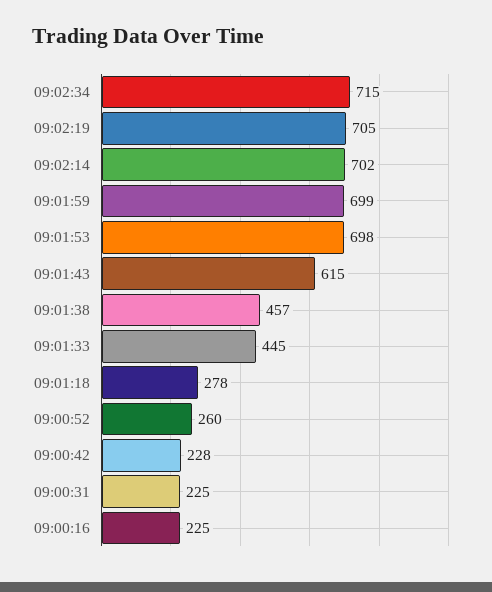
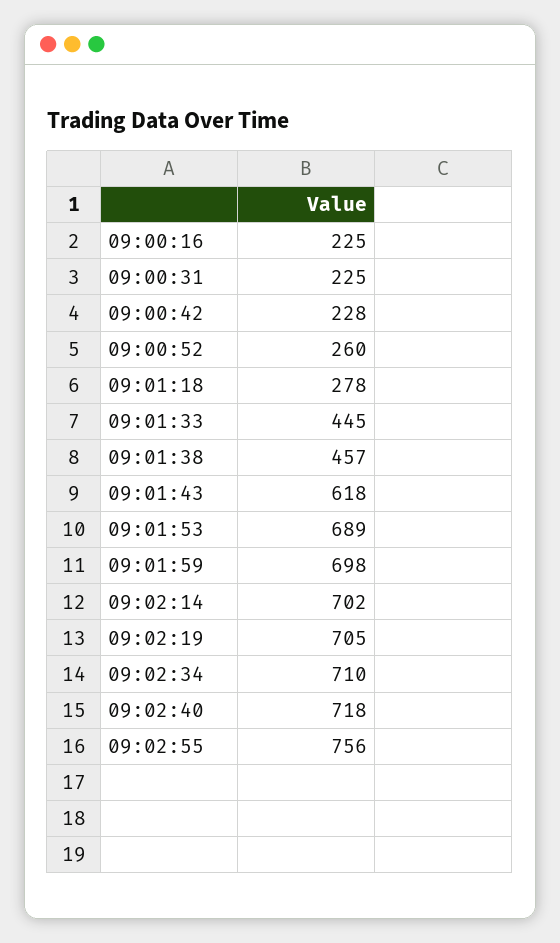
09:02:34: 715 -> 710
09:01:59: 699 -> 698
09:01:53: 698 -> 689
09:01:43: 615 -> 618
09:02:40: none -> 718
09:02:55: none -> 756

